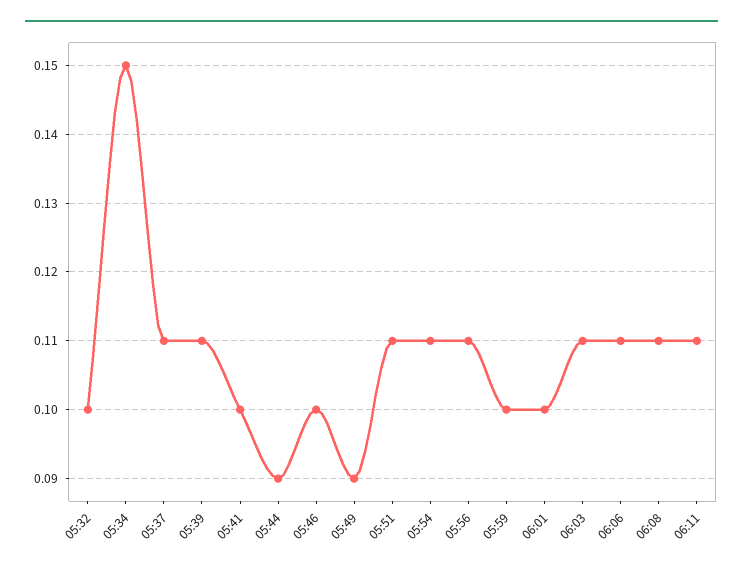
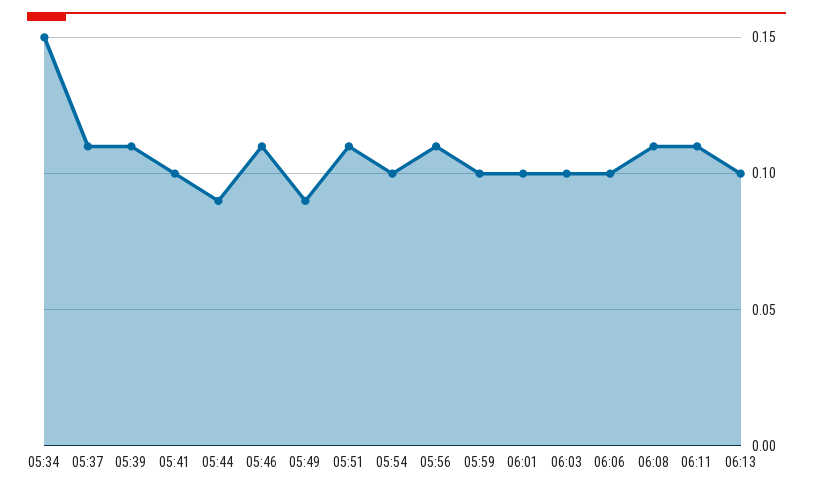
05:32: 0.1 -> none
05:46: 0.1 -> 0.11
05:54: 0.11 -> 0.1
06:03: 0.11 -> 0.1
06:06: 0.11 -> 0.1
06:13: none -> 0.1

